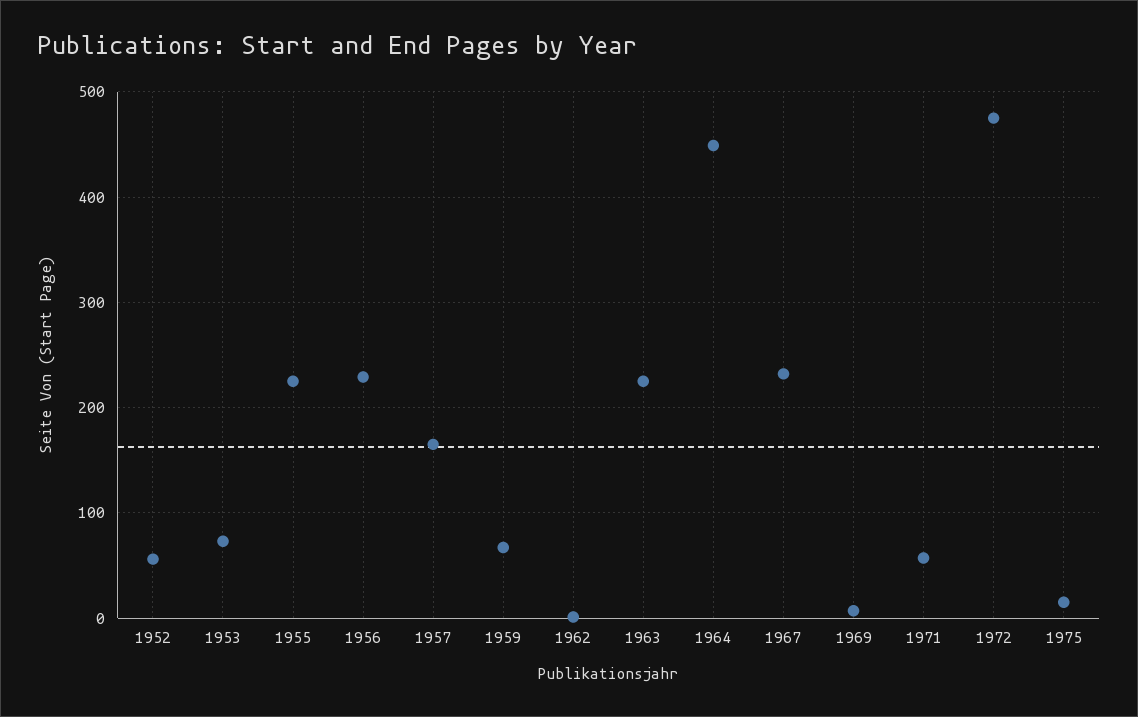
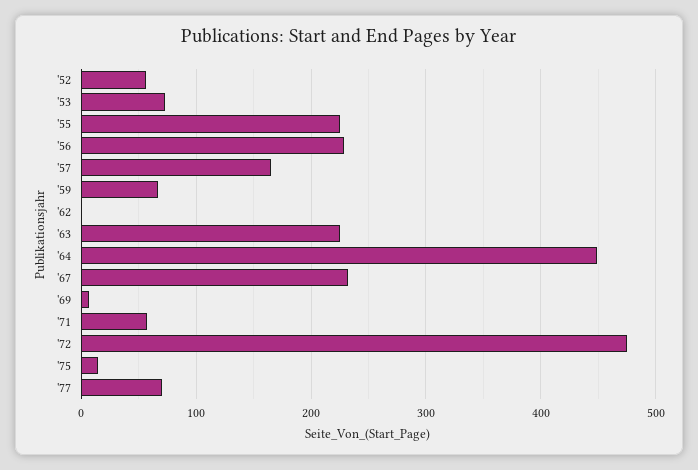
'77: none -> 70

